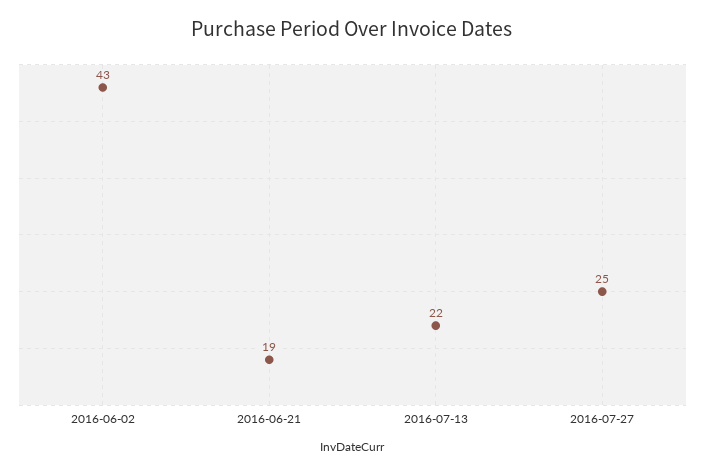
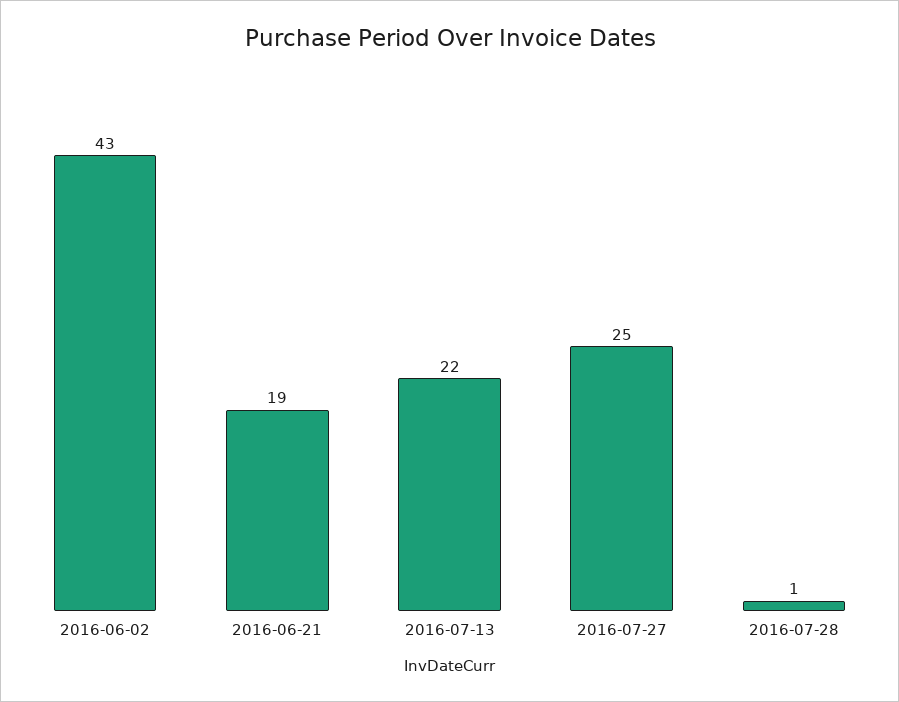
2016-07-28: none -> 1

